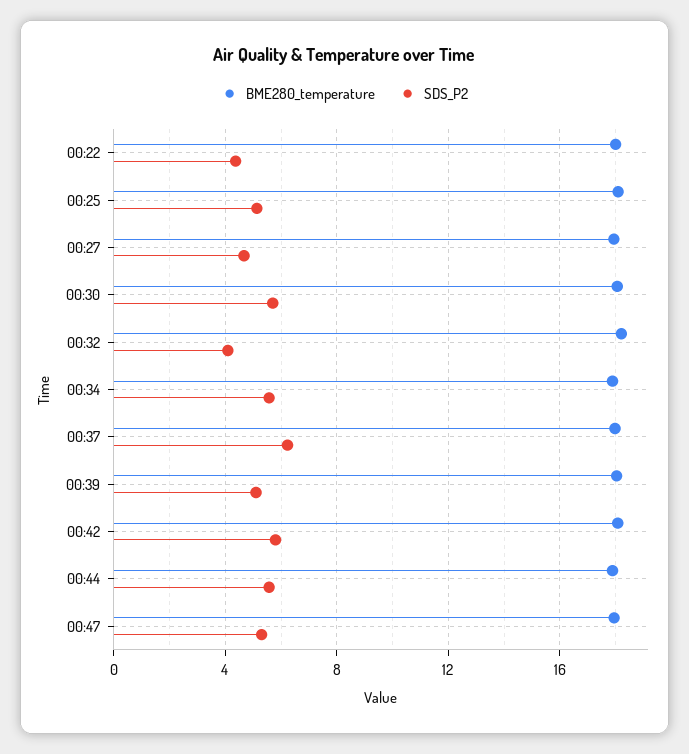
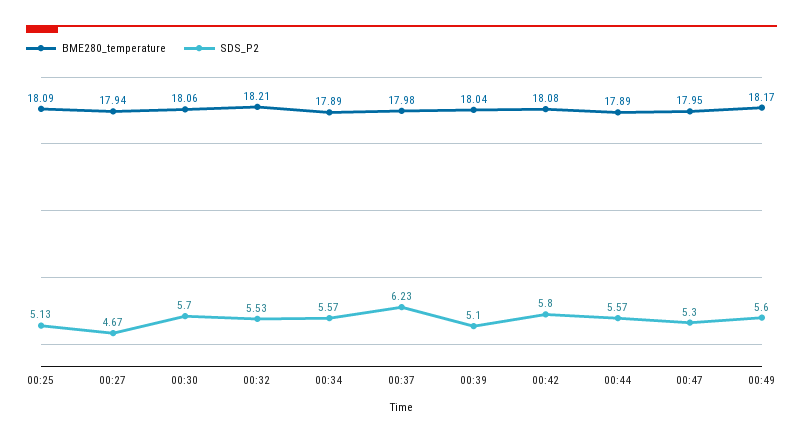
BME280_temperature, 00:22: 18 -> none
SDS_P2, 00:22: 4.5 -> none
SDS_P2, 00:32: 4 -> 5.53
BME280_temperature, 00:49: none -> 18.17
SDS_P2, 00:49: none -> 5.6

